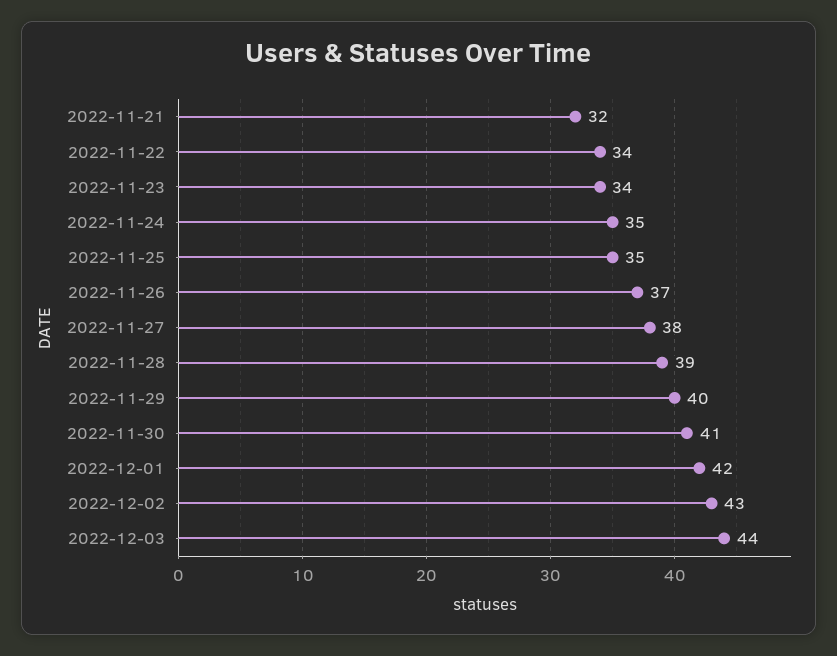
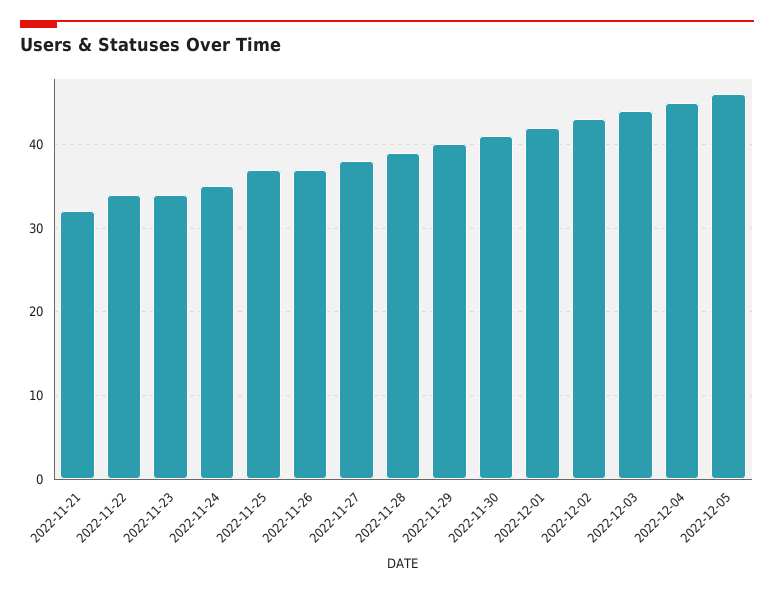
2022-11-25: 35 -> 37
2022-12-04: none -> 45
2022-12-05: none -> 46

